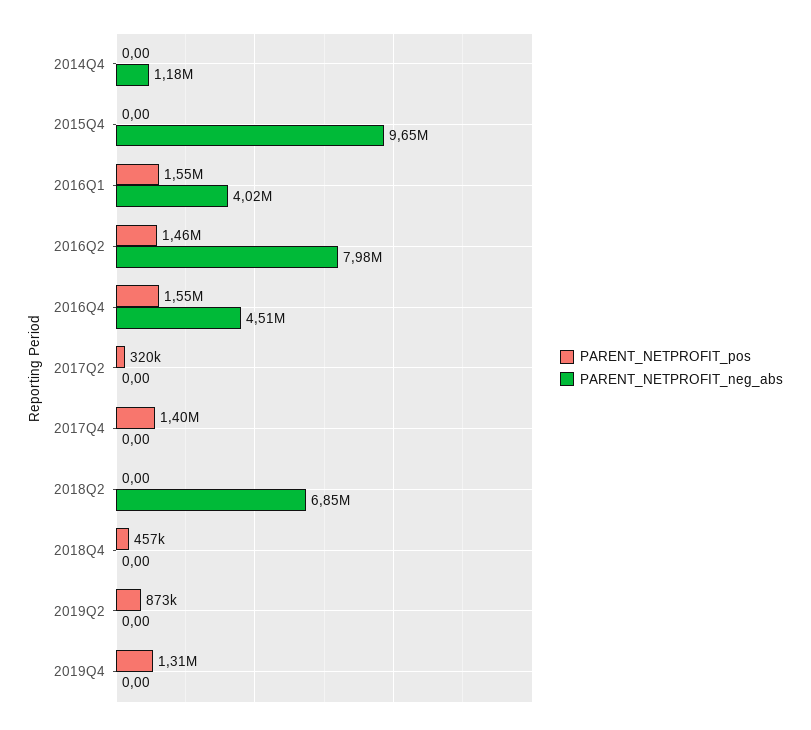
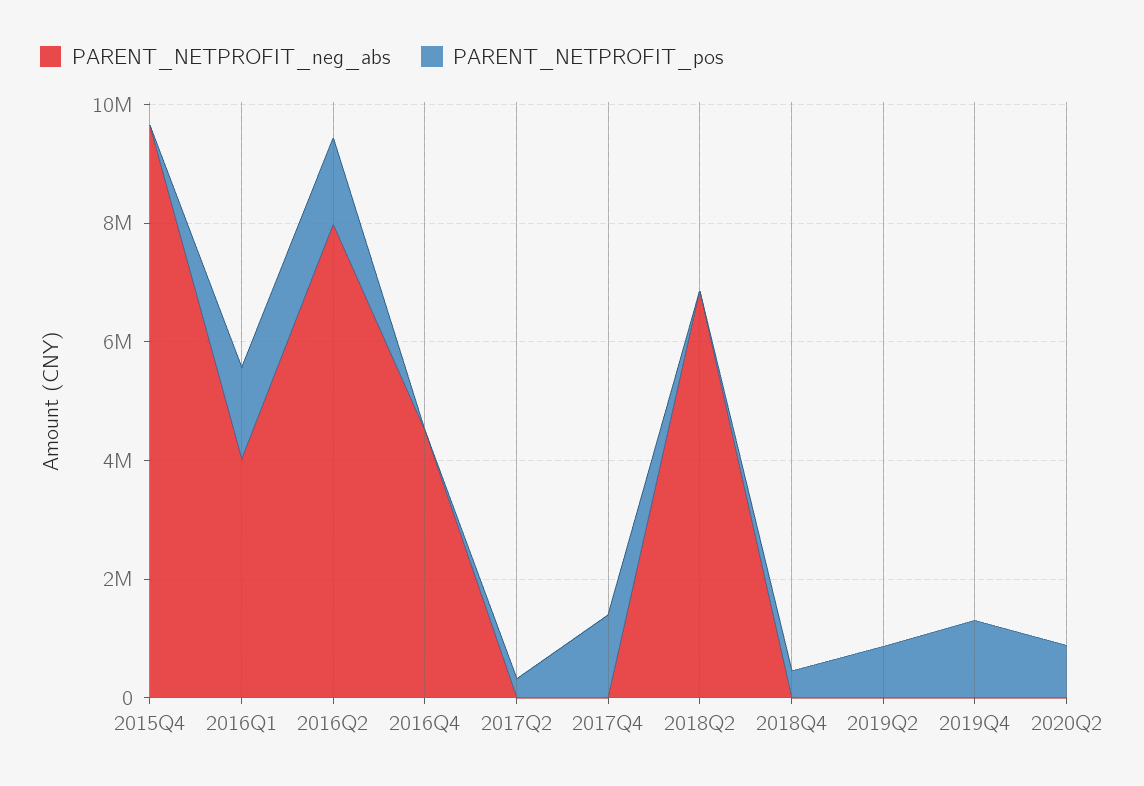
PARENT_NETPROFIT_pos, 2014Q4: 0 -> none
PARENT_NETPROFIT_neg_abs, 2014Q4: 1180000 -> none
PARENT_NETPROFIT_pos, 2016Q4: 1550000 -> 0
PARENT_NETPROFIT_neg_abs, 2020Q2: none -> 0
PARENT_NETPROFIT_pos, 2020Q2: none -> 1000000

